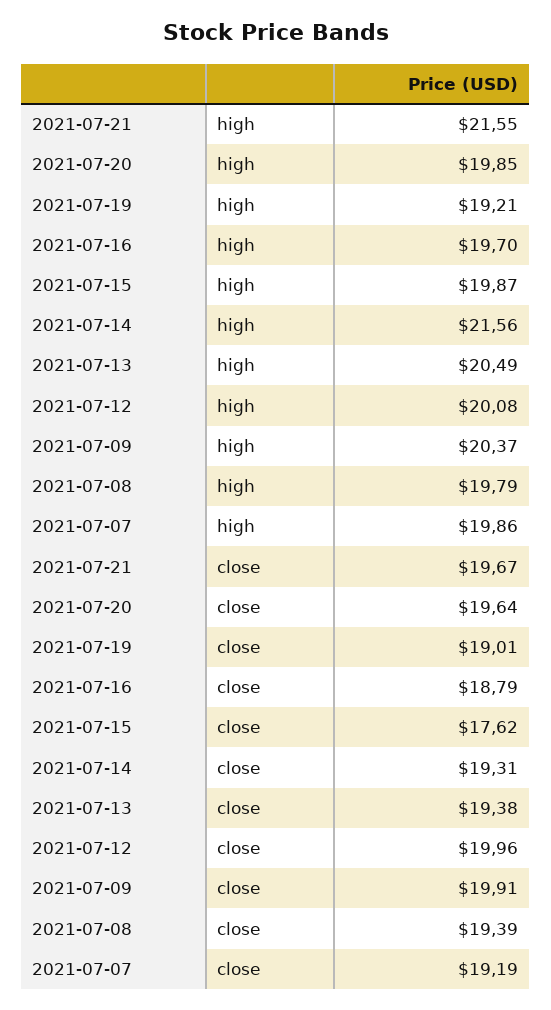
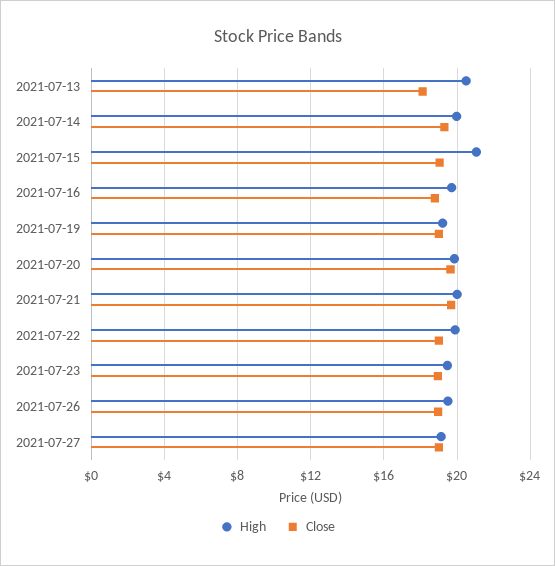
high, 2021-07-21: 21.55 -> 20
high, 2021-07-15: 19.87 -> 21
high, 2021-07-14: 21.56 -> 20
high, 2021-07-12: 20.08 -> none
high, 2021-07-09: 20.37 -> none
high, 2021-07-08: 19.79 -> none
high, 2021-07-07: 19.86 -> none
close, 2021-07-15: 17.62 -> 19
close, 2021-07-13: 19.38 -> 18
close, 2021-07-12: 19.96 -> none
close, 2021-07-09: 19.91 -> none
close, 2021-07-08: 19.39 -> none
close, 2021-07-07: 19.19 -> none
high, 2021-07-22: none -> 20
close, 2021-07-22: none -> 19
high, 2021-07-23: none -> 19.5
close, 2021-07-23: none -> 19
high, 2021-07-26: none -> 19.5
close, 2021-07-26: none -> 19
high, 2021-07-27: none -> 19
close, 2021-07-27: none -> 19

